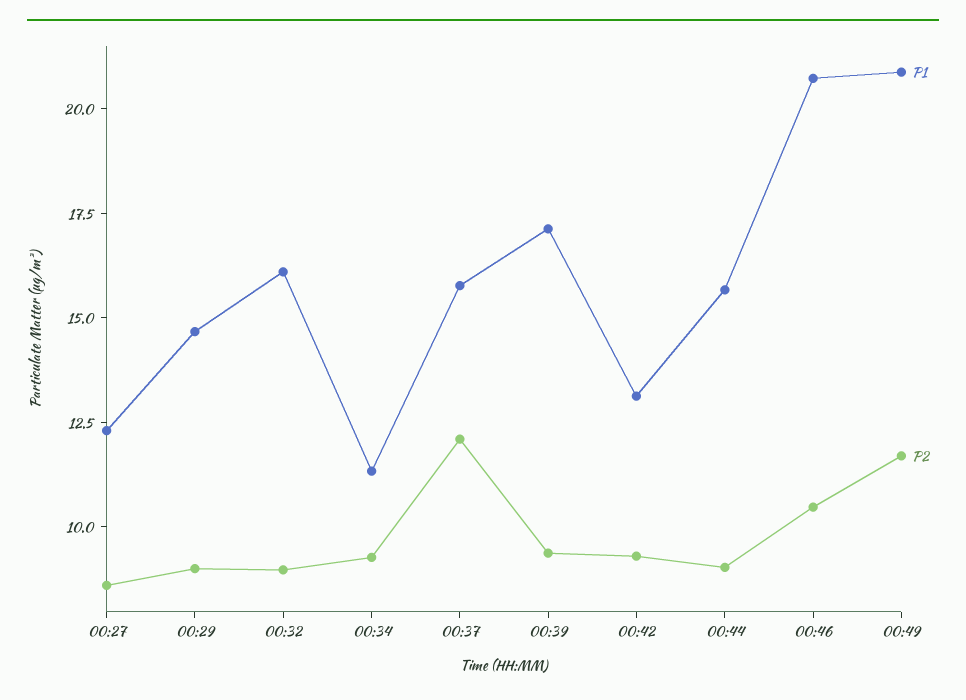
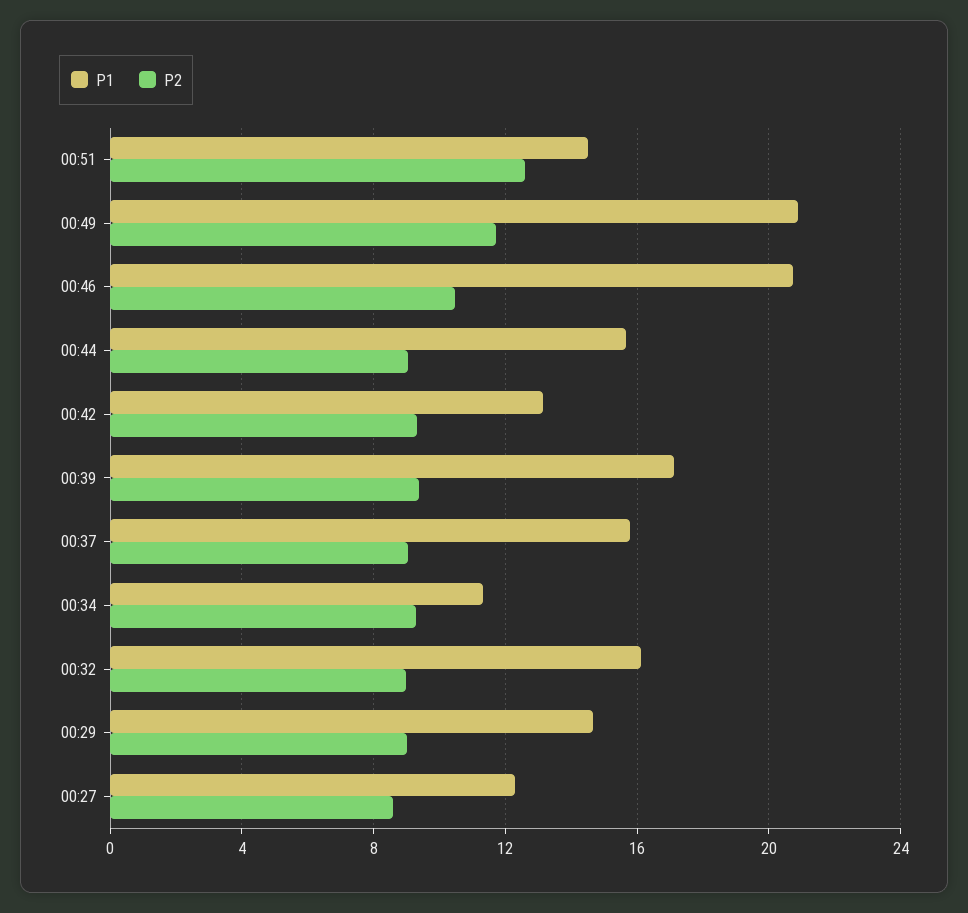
P2, 00:37: 12 -> 9
P1, 00:51: none -> 14.5
P2, 00:51: none -> 12.5

